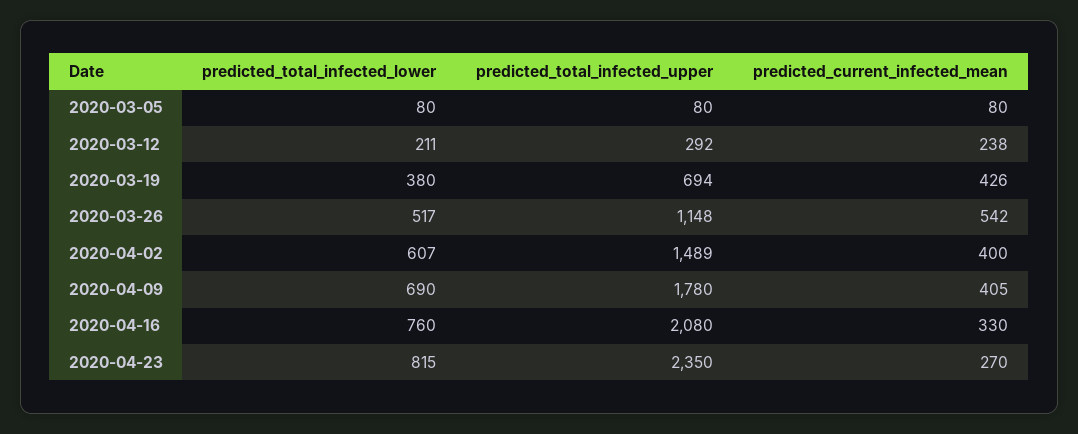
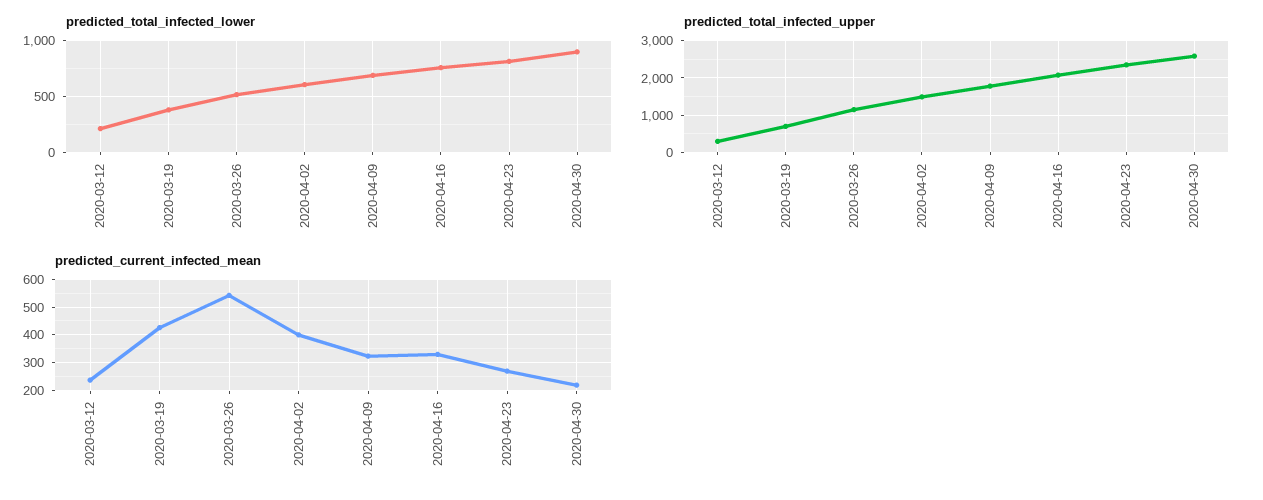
predicted_total_infected_lower, 2020-03-05: 80 -> none
predicted_total_infected_upper, 2020-03-05: 80 -> none
predicted_current_infected_mean, 2020-03-05: 80 -> none
predicted_current_infected_mean, 2020-04-09: 405 -> 325
predicted_total_infected_lower, 2020-04-30: none -> 900
predicted_total_infected_upper, 2020-04-30: none -> 2600
predicted_current_infected_mean, 2020-04-30: none -> 225

